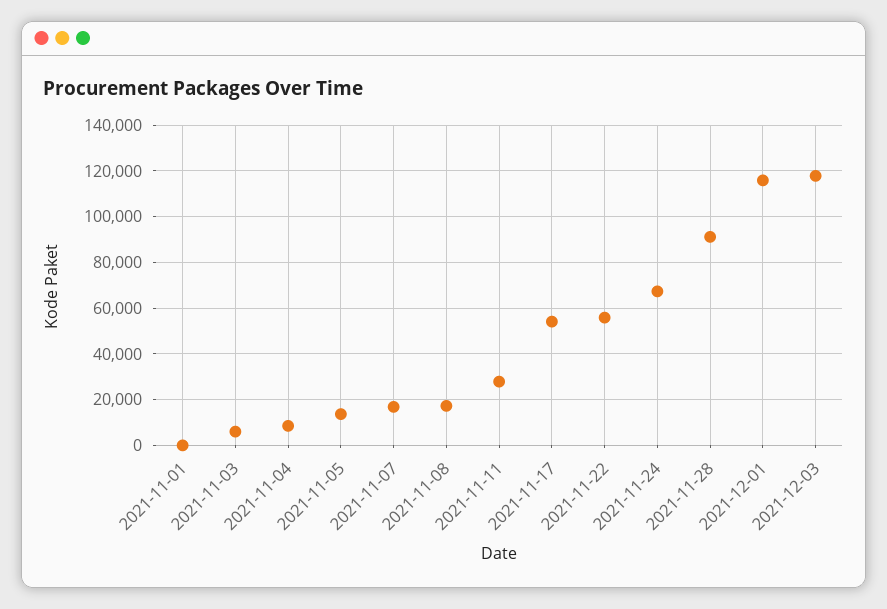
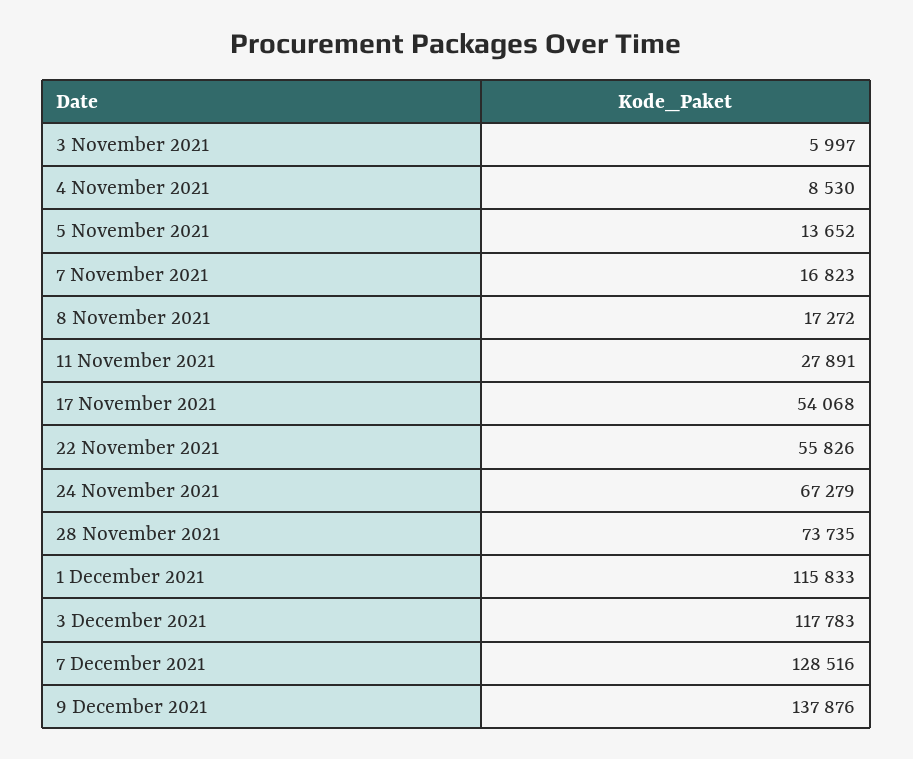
2021-11-01: 0 -> none
2021-11-28: 90000 -> 73735
7 December 2021: none -> 128516
9 December 2021: none -> 137876

